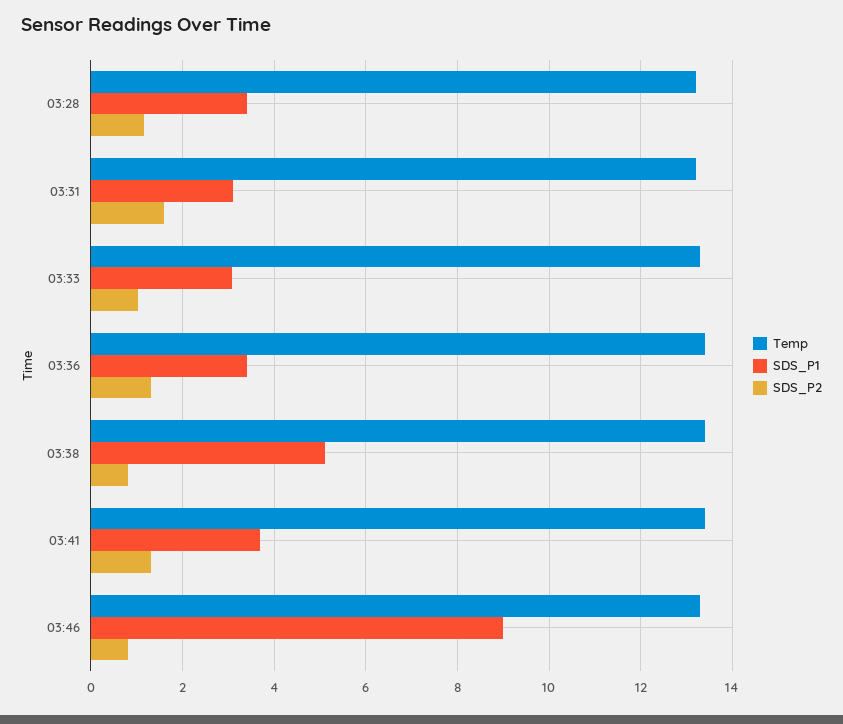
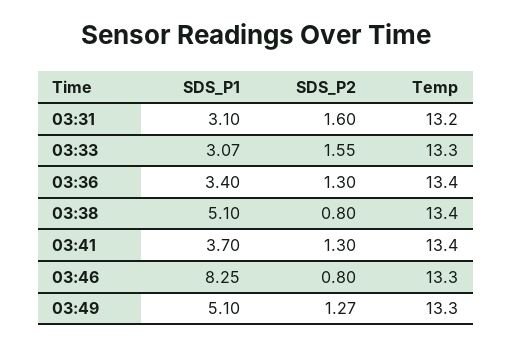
Temp, 03:28: 13.2 -> none
SDS_P1, 03:28: 3.4 -> none
SDS_P2, 03:28: 1.2 -> none
SDS_P2, 03:33: 1 -> 1.55
SDS_P1, 03:46: 9 -> 8.25
SDS_P1, 03:49: none -> 5.1
SDS_P2, 03:49: none -> 1.27
Temp, 03:49: none -> 13.3

